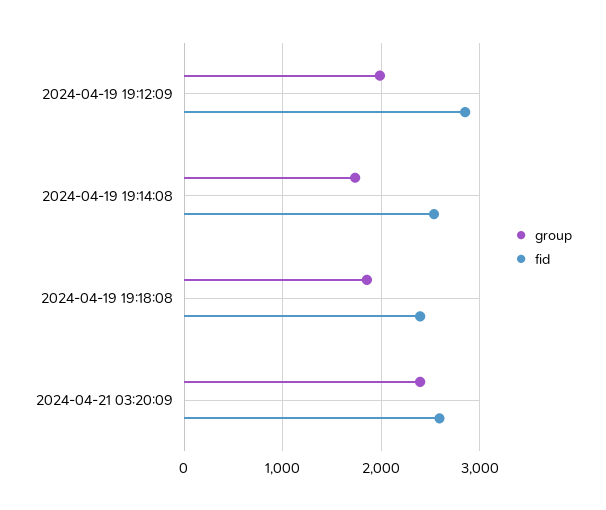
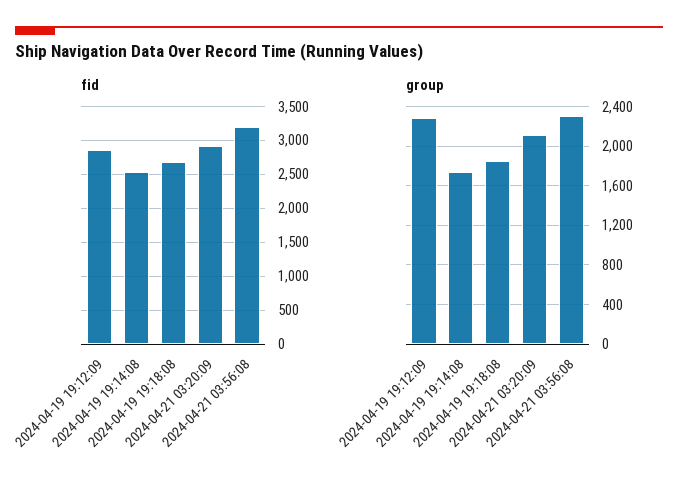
group, 2024-04-19 19:12:09: 2000 -> 2300
fid, 2024-04-19 19:18:08: 2400 -> 2700
group, 2024-04-21 03:20:09: 2400 -> 2100
fid, 2024-04-21 03:20:09: 2600 -> 2900
fid, 2024-04-21 03:56:08: none -> 3200
group, 2024-04-21 03:56:08: none -> 2300

